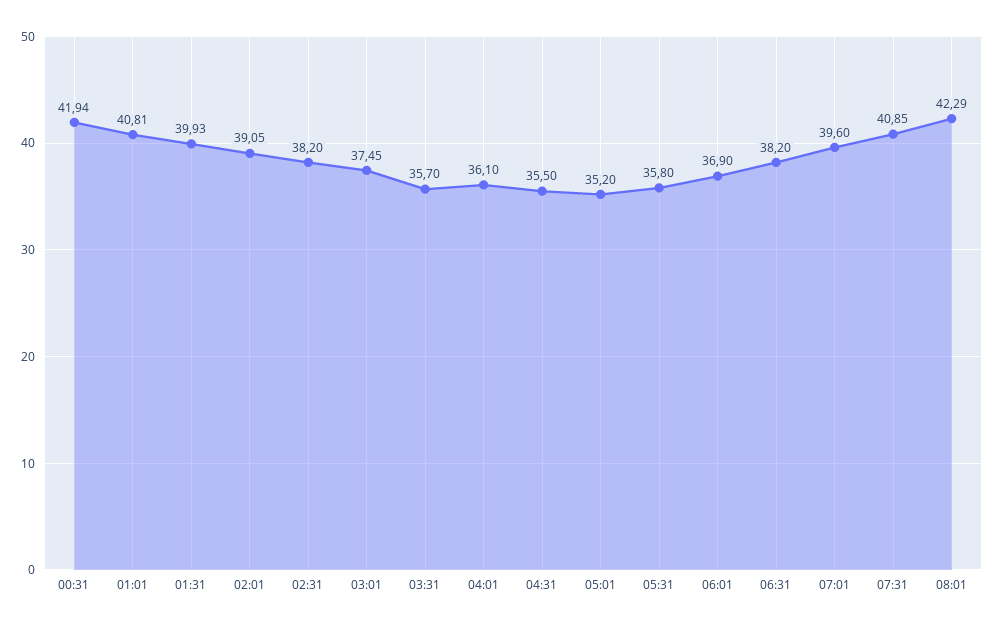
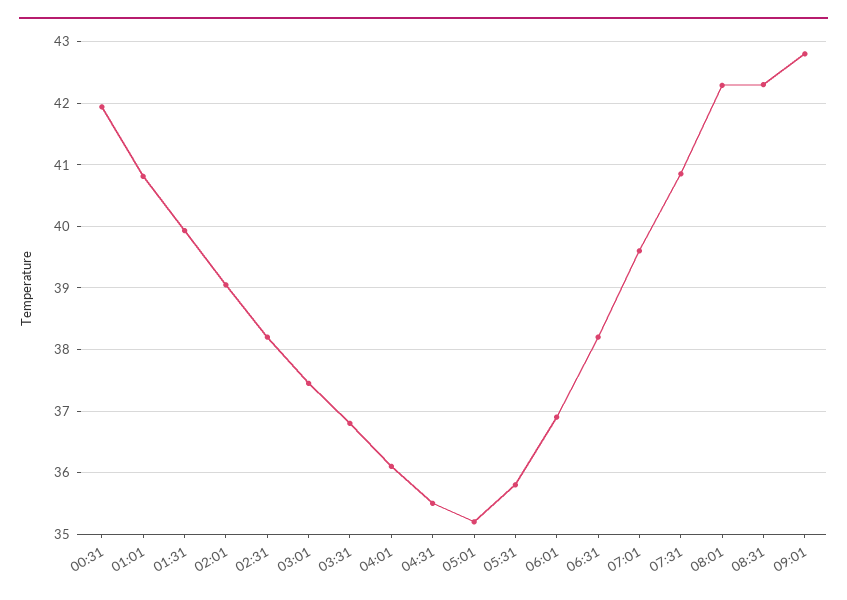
03:31: 35.7 -> 36.8
08:31: none -> 42.3
09:01: none -> 42.8

